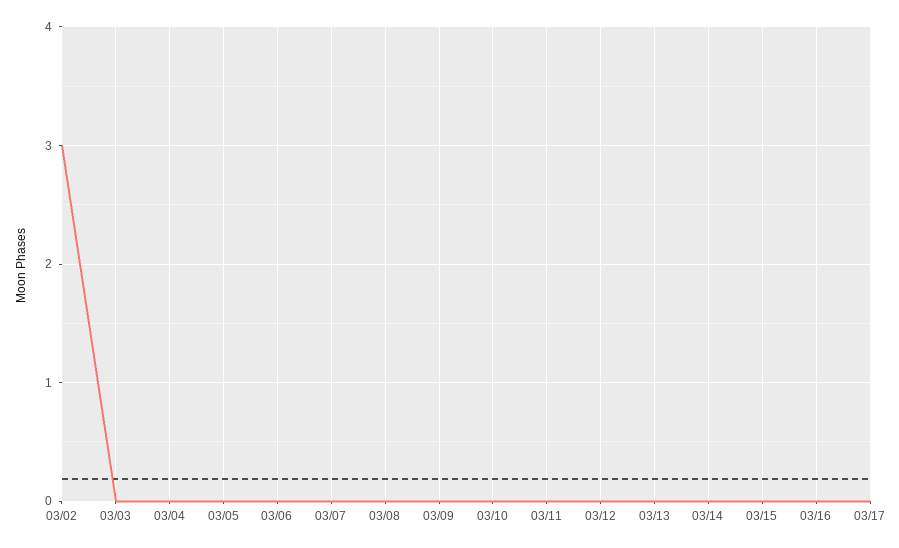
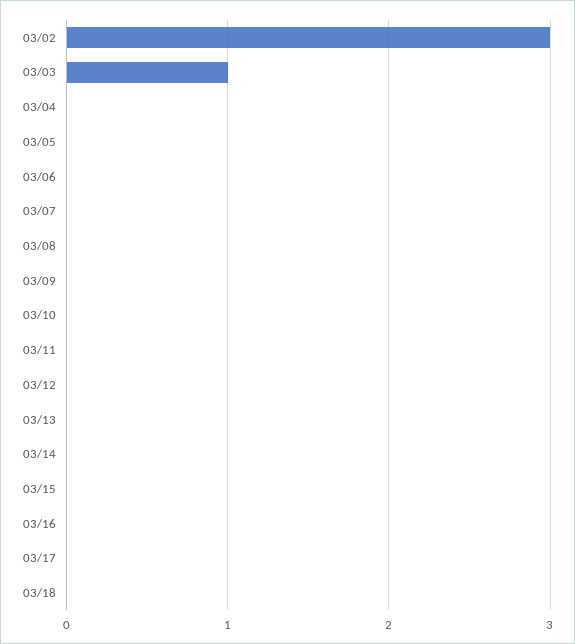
03/03: 0 -> 1
03/18: none -> 0

